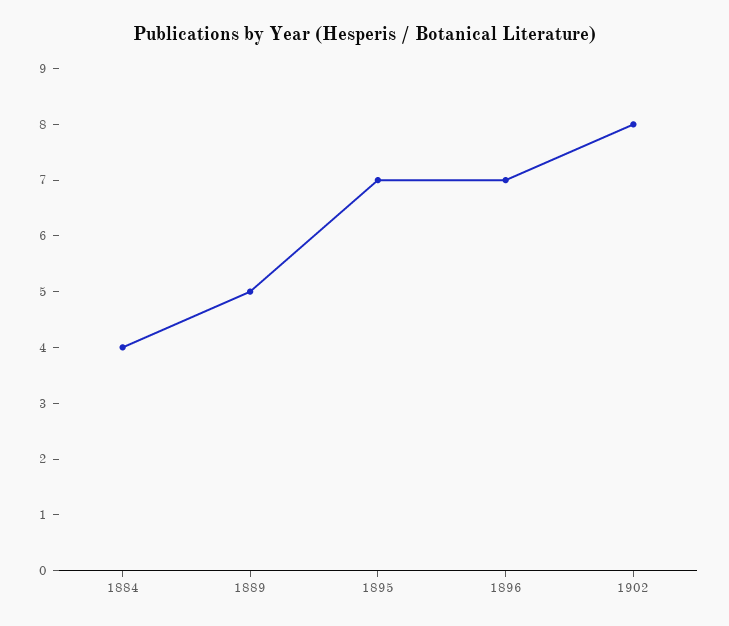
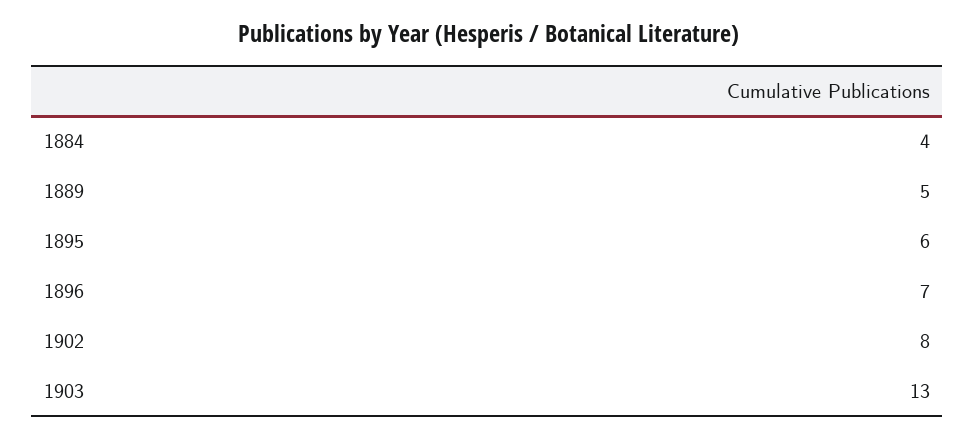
1895: 7 -> 6
1903: none -> 13

